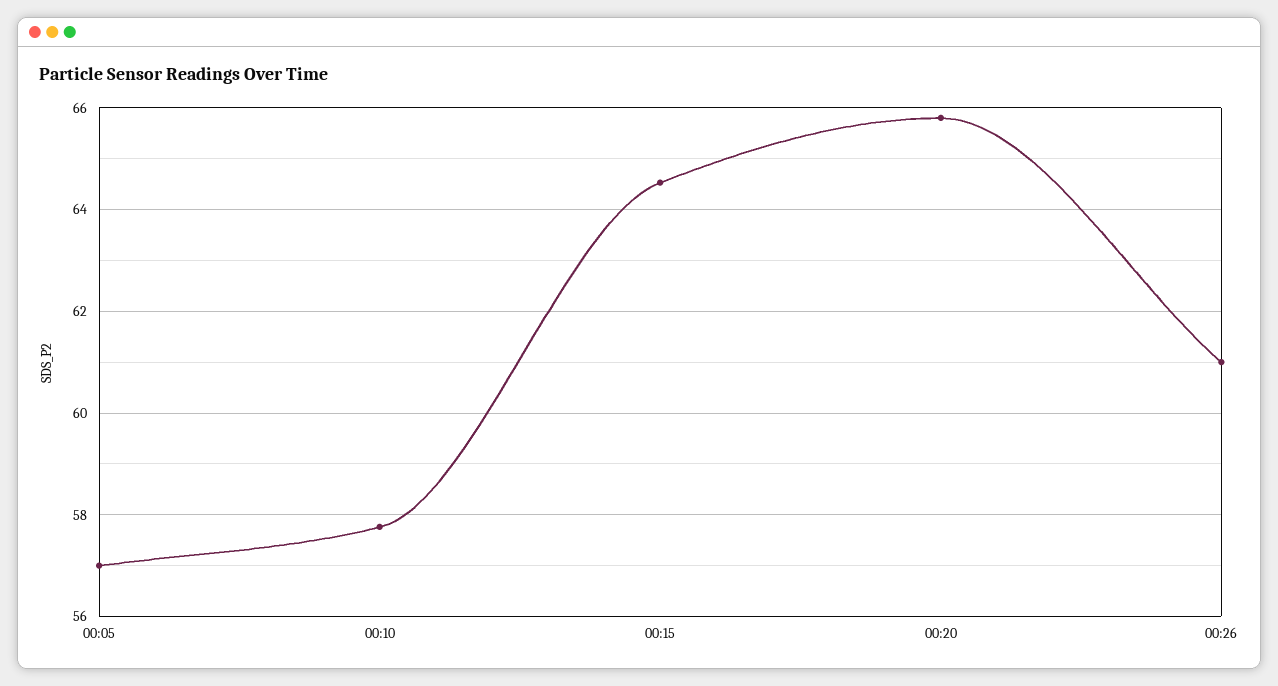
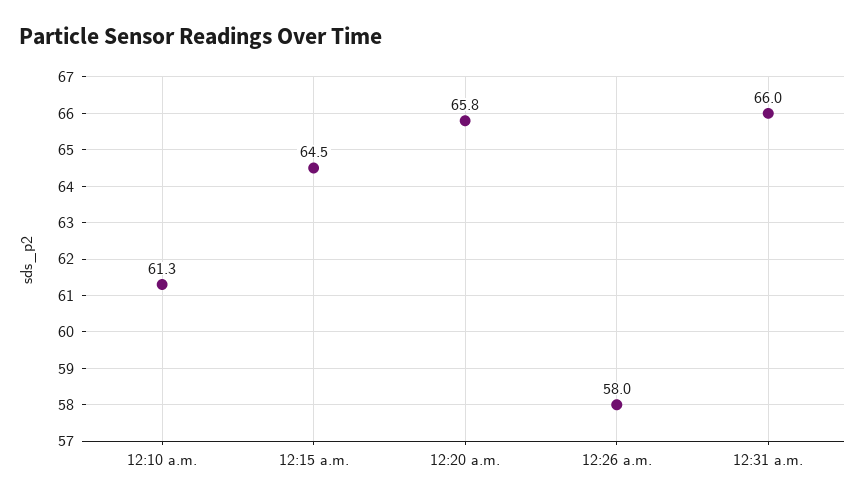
00:05: 57 -> none
00:10: 57.8 -> 61.3
00:26: 61 -> 58
12:31 a.m.: none -> 66

